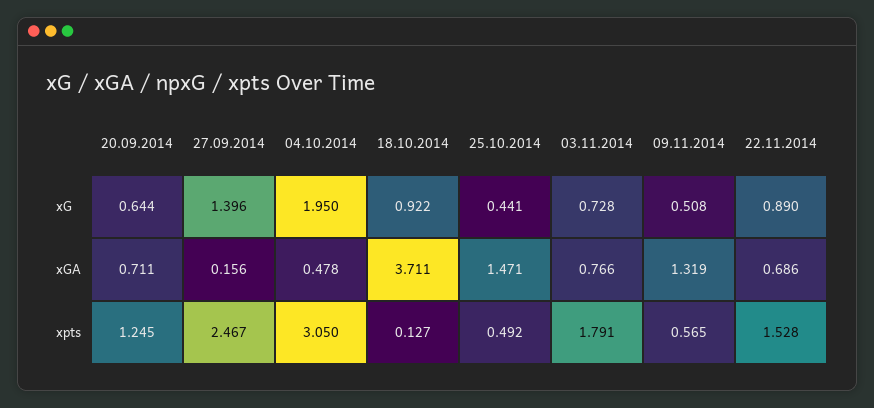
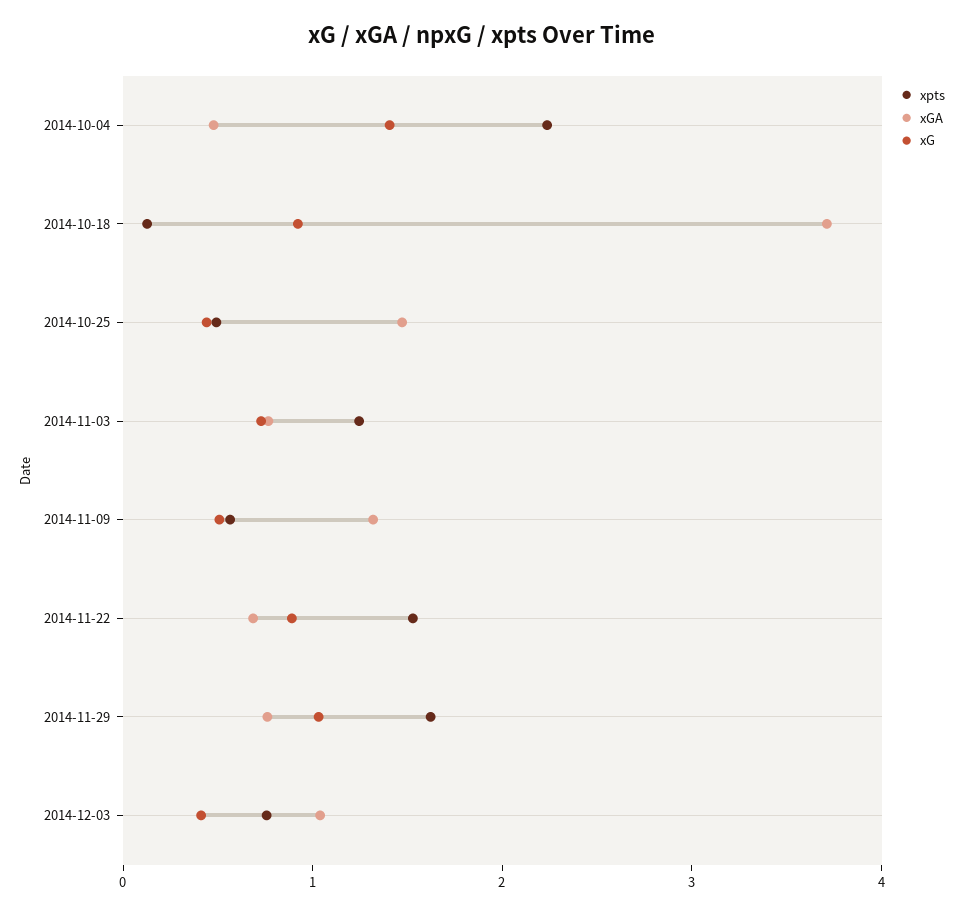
xG, 20.09.2014: 0.644 -> none
xG, 27.09.2014: 1.396 -> none
xG, 04.10.2014: 1.95 -> 1.4
xGA, 20.09.2014: 0.711 -> none
xGA, 27.09.2014: 0.156 -> none
xpts, 20.09.2014: 1.245 -> none
xpts, 27.09.2014: 2.467 -> none
xpts, 04.10.2014: 3.05 -> 2.2
xpts, 03.11.2014: 1.791 -> 1.2
xpts, 2014-11-29: none -> 1.6
xGA, 2014-11-29: none -> 0.8
xG, 2014-11-29: none -> 1
xpts, 2014-12-03: none -> 0.8
xGA, 2014-12-03: none -> 1
xG, 2014-12-03: none -> 0.4

